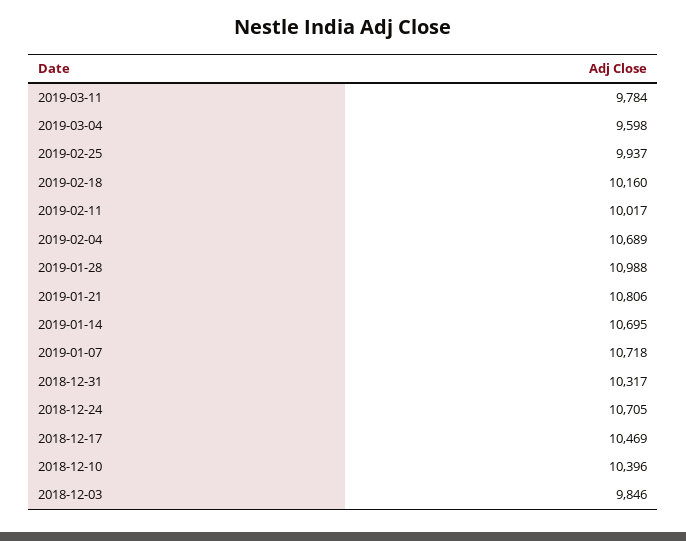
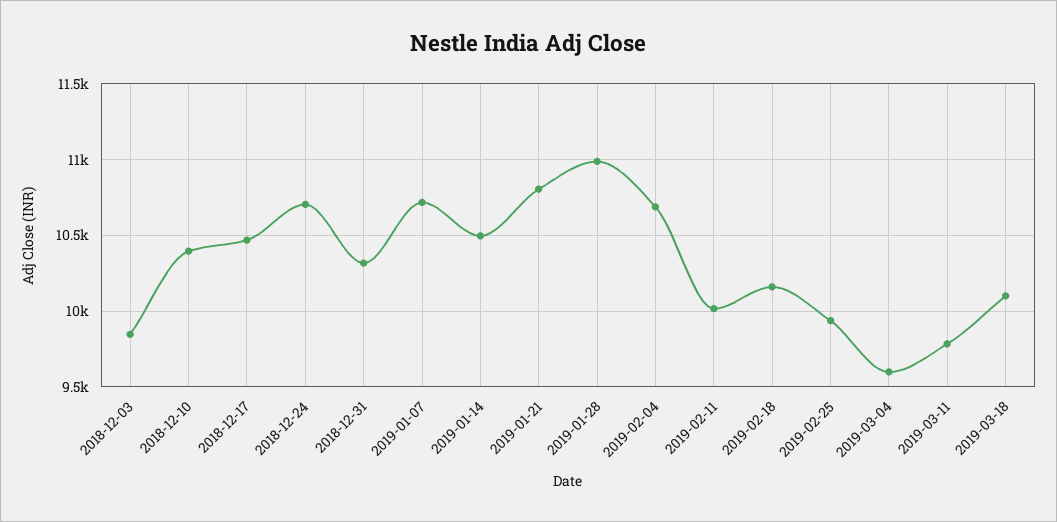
2019-01-14: 10695 -> 10500
2019-03-18: none -> 10100

